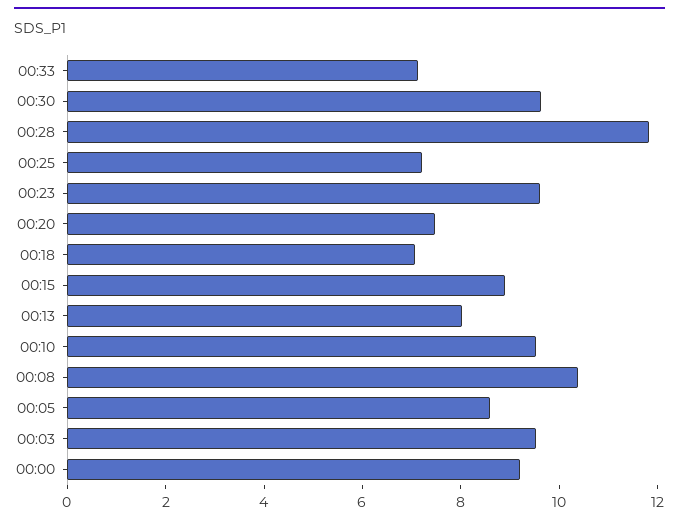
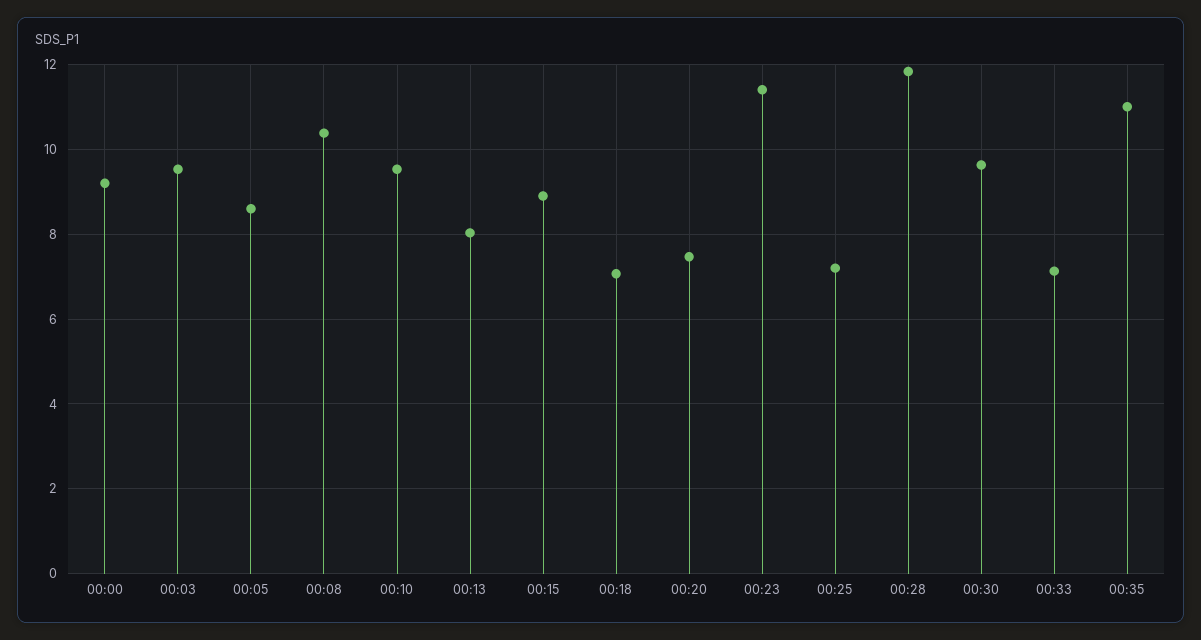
00:23: 9.5 -> 11.4
00:35: none -> 11

